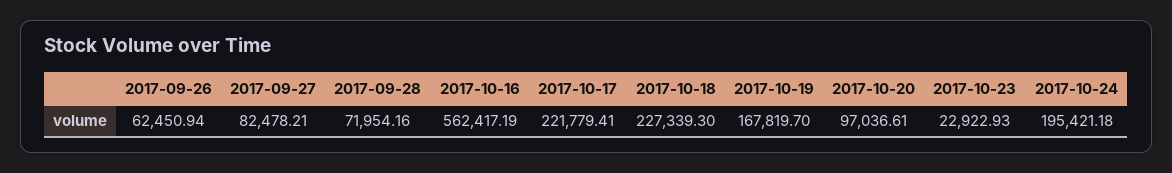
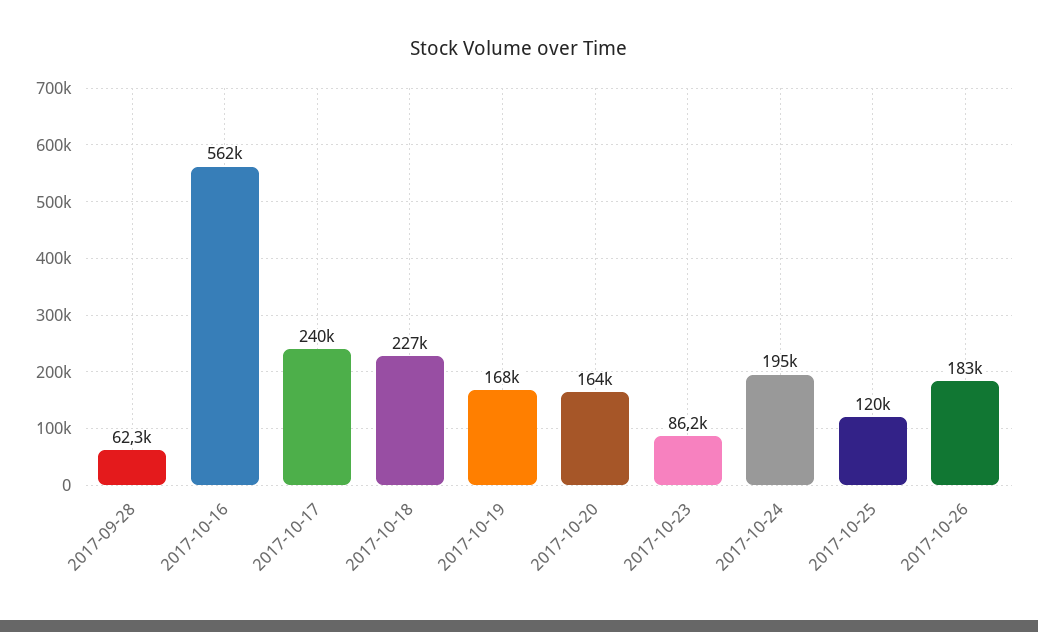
2017-09-26: 62450.94 -> none
2017-09-27: 82478.21 -> none
2017-09-28: 71954.16 -> 62300
2017-10-17: 221779.41 -> 240000
2017-10-20: 97036.61 -> 164000
2017-10-23: 22922.93 -> 86200
2017-10-25: none -> 120000
2017-10-26: none -> 183000

